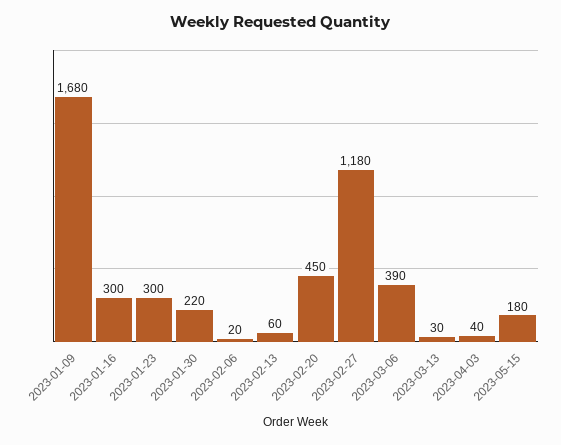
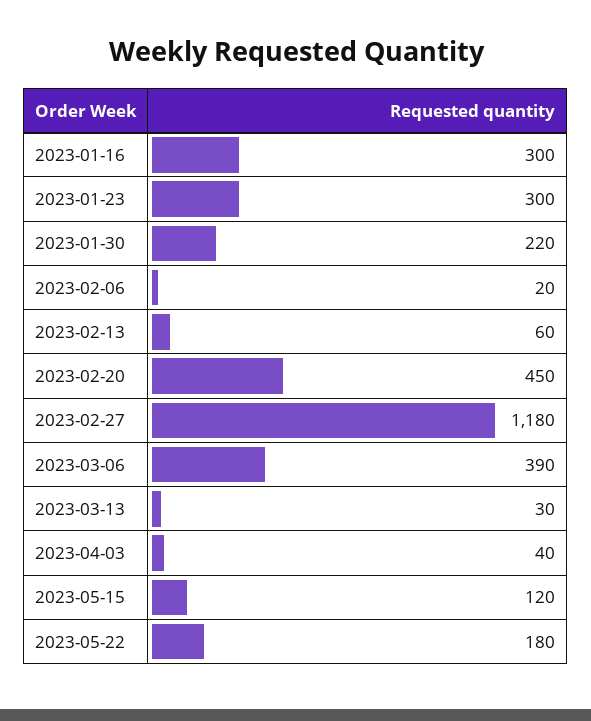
2023-01-09: 1680 -> none
2023-05-15: 180 -> 120
2023-05-22: none -> 180

